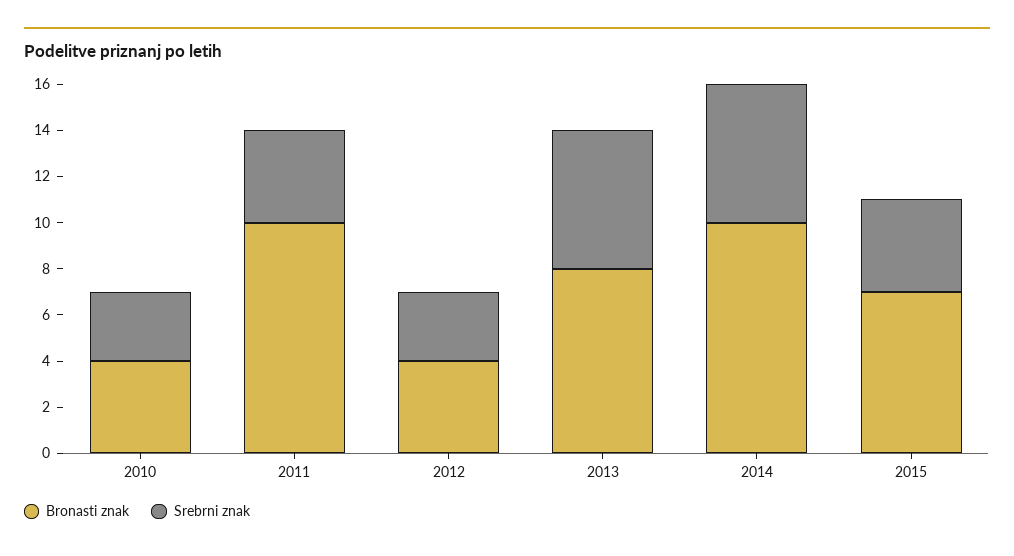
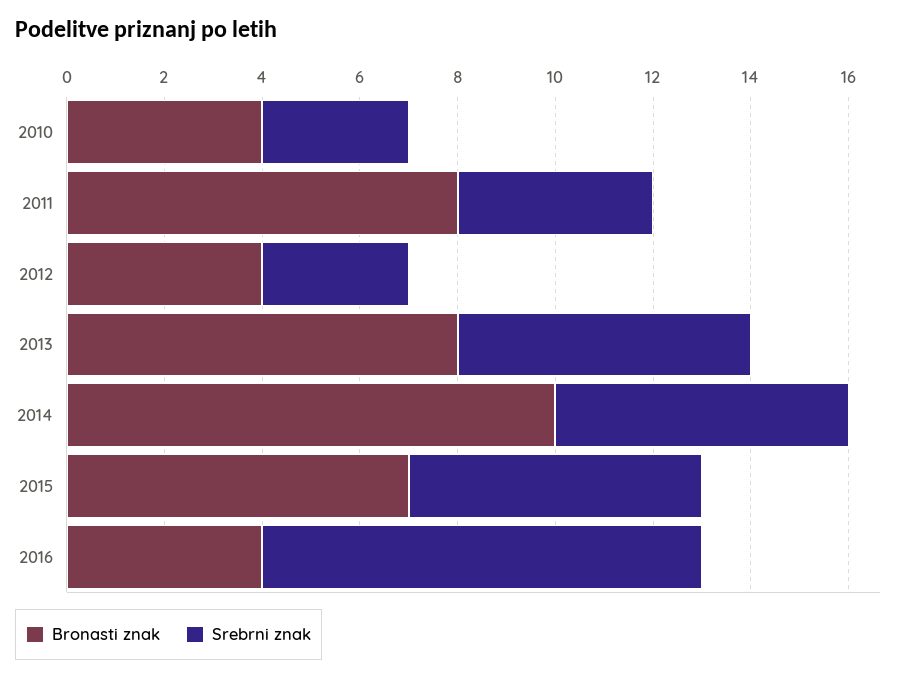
Bronasti znak, 2011: 10 -> 8
Srebrni znak, 2015: 4 -> 6
Bronasti znak, 2016: none -> 4
Srebrni znak, 2016: none -> 9

